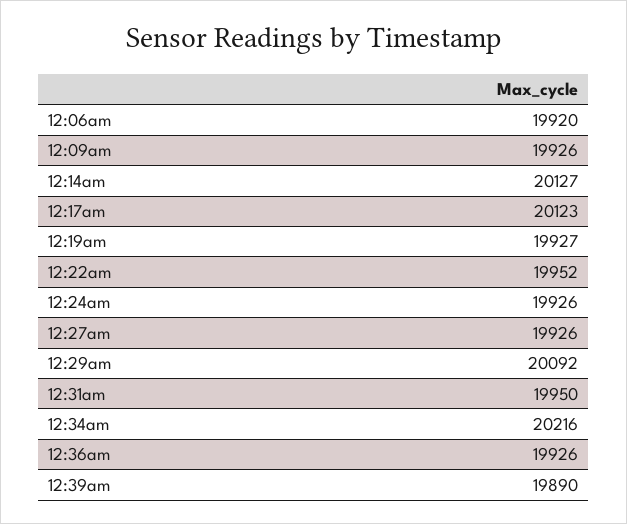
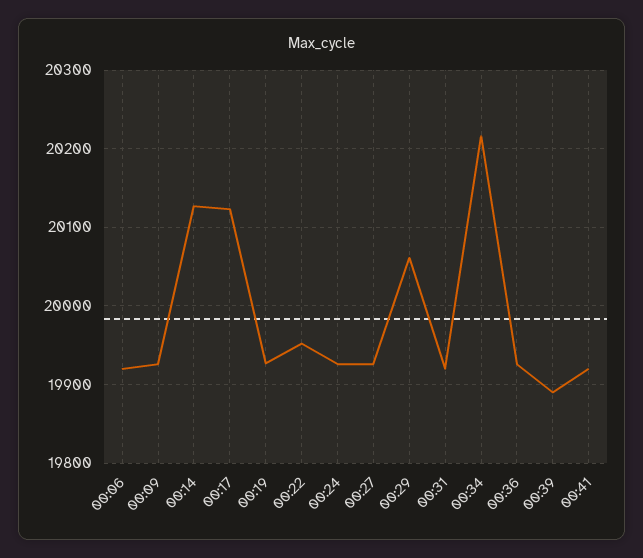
12:29am: 20092 -> 20060
12:31am: 19950 -> 19920
00:41: none -> 19920

